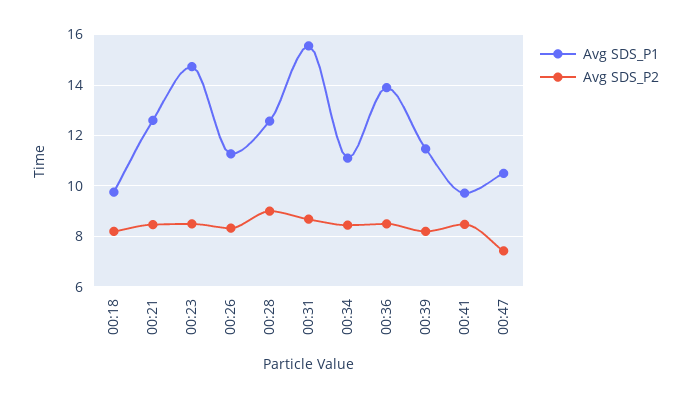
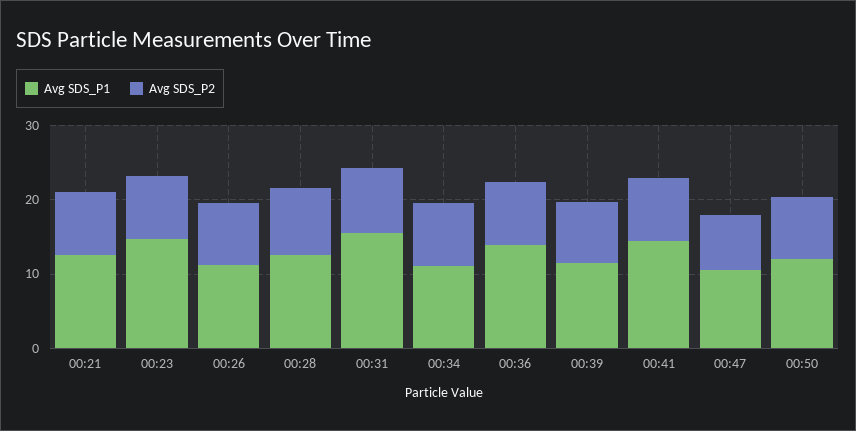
Avg SDS_P1, 00:18: 9.75 -> none
Avg SDS_P2, 00:18: 8.25 -> none
Avg SDS_P1, 00:41: 9.75 -> 14
Avg SDS_P1, 00:50: none -> 12
Avg SDS_P2, 00:50: none -> 8

